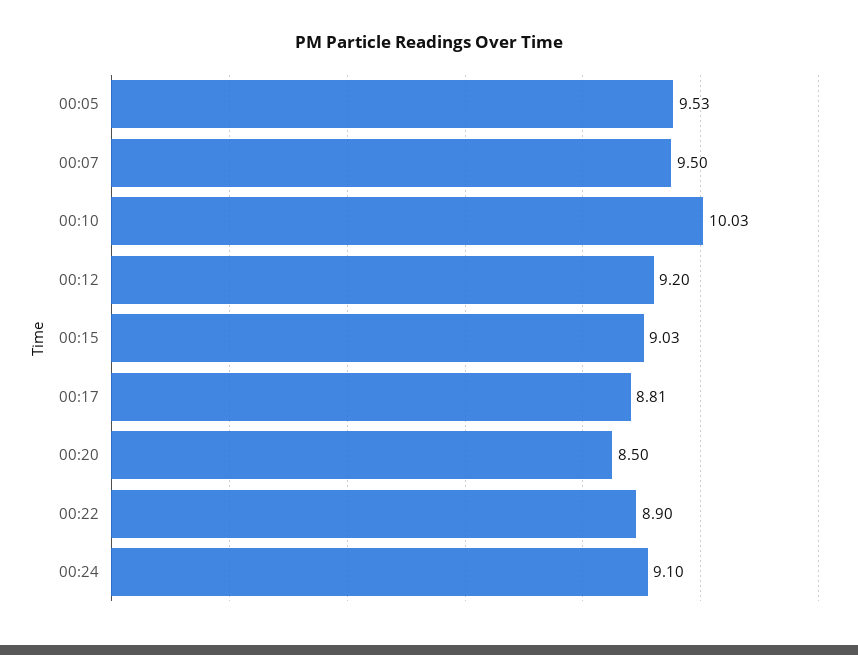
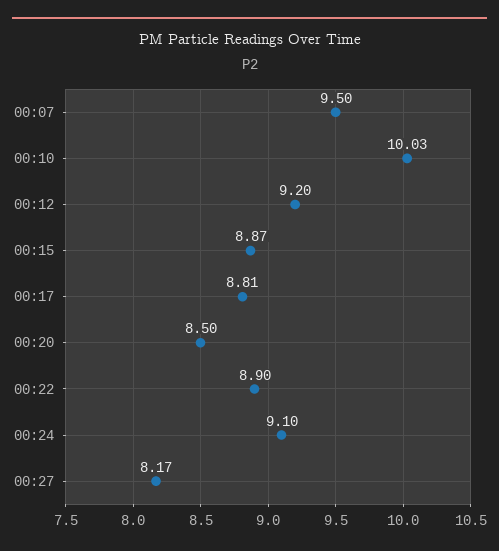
00:05: 9.53 -> none
00:15: 9.03 -> 8.87
00:27: none -> 8.17

